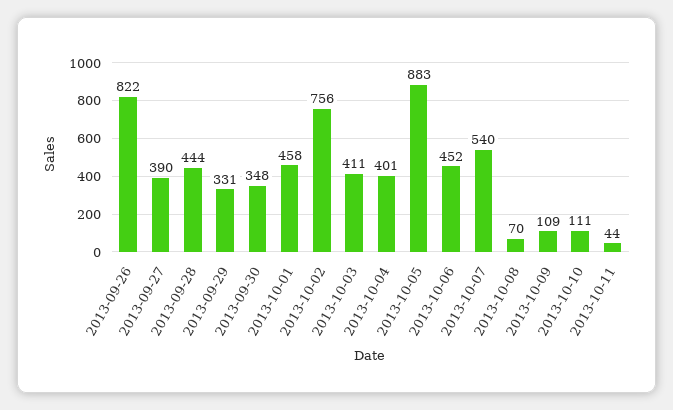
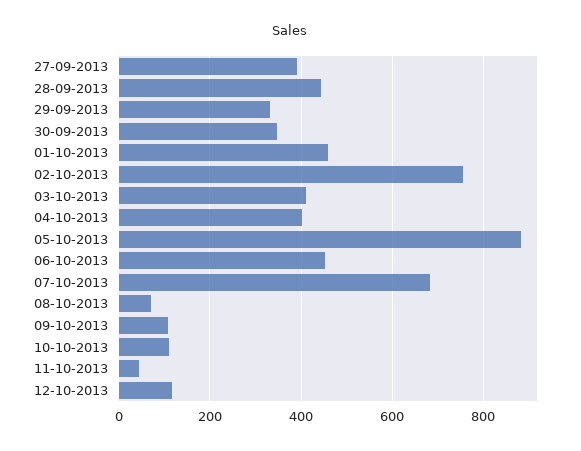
2013-09-26: 822 -> none
2013-10-07: 540 -> 680
12-10-2013: none -> 120

